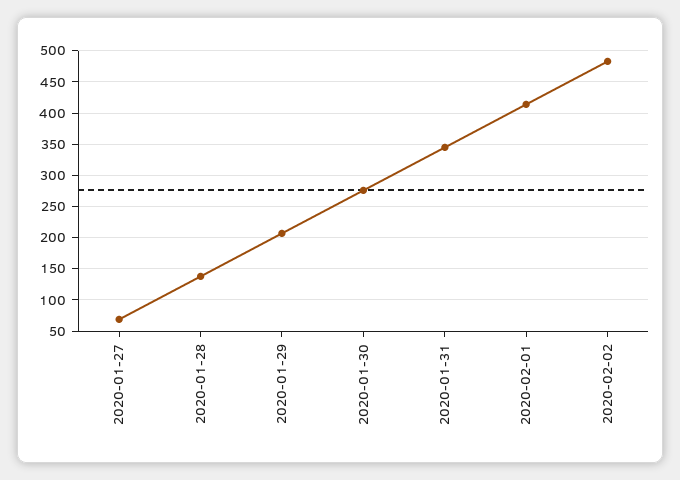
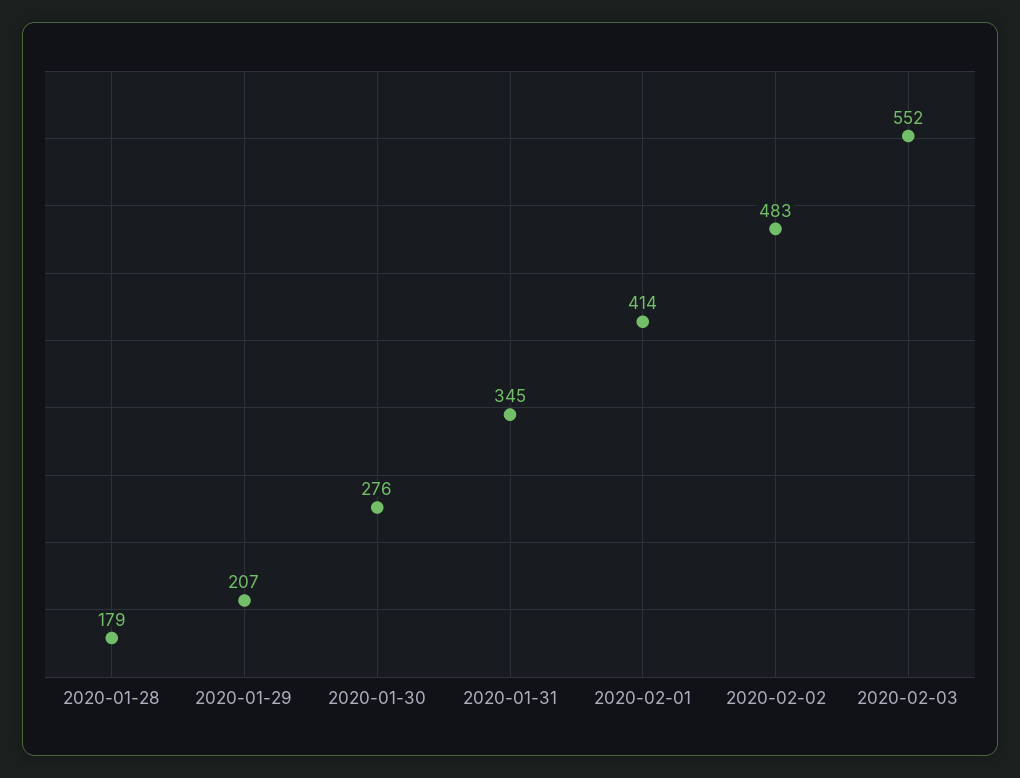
2020-01-27: 70 -> none
2020-01-28: 140 -> 179
2020-02-03: none -> 552

